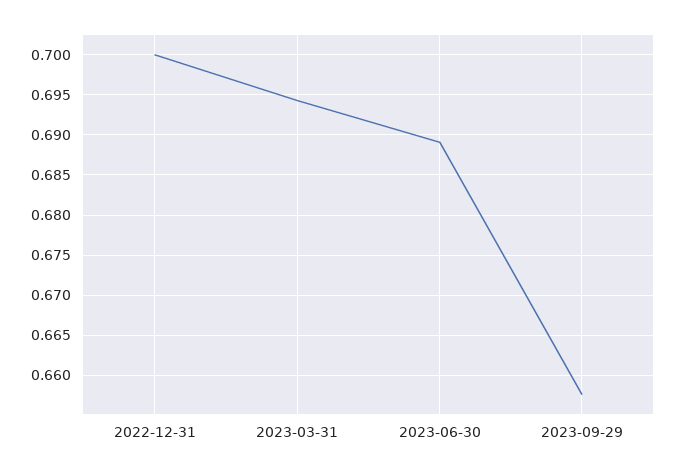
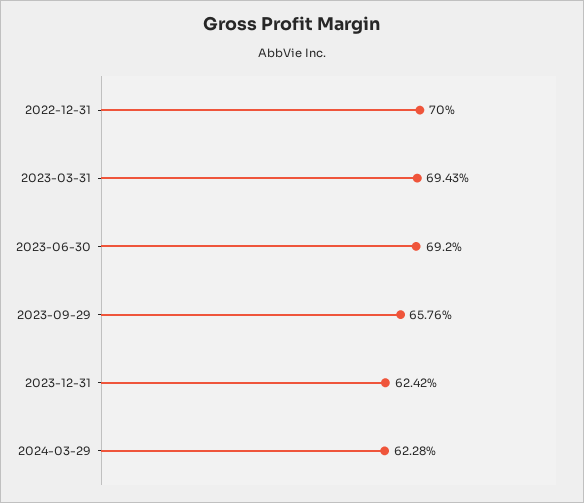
2023-06-30: 0.689 -> 0.692
2023-12-31: none -> 0.6242
2024-03-29: none -> 0.6228

